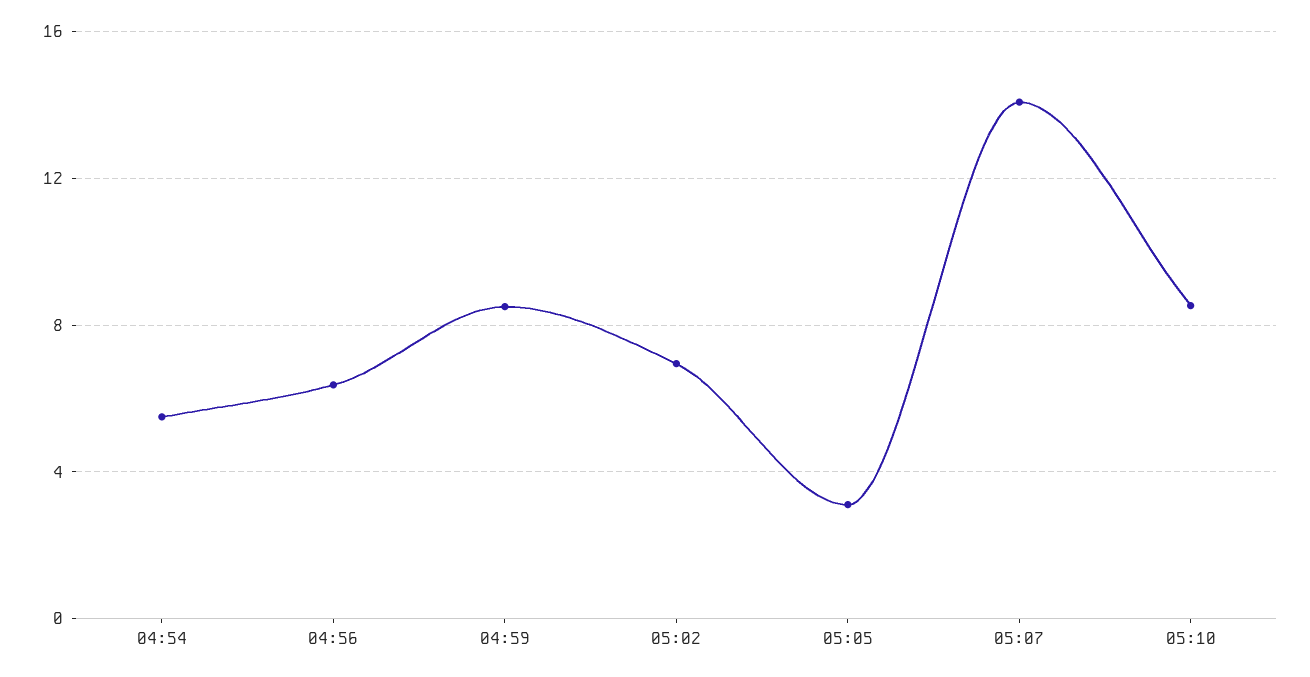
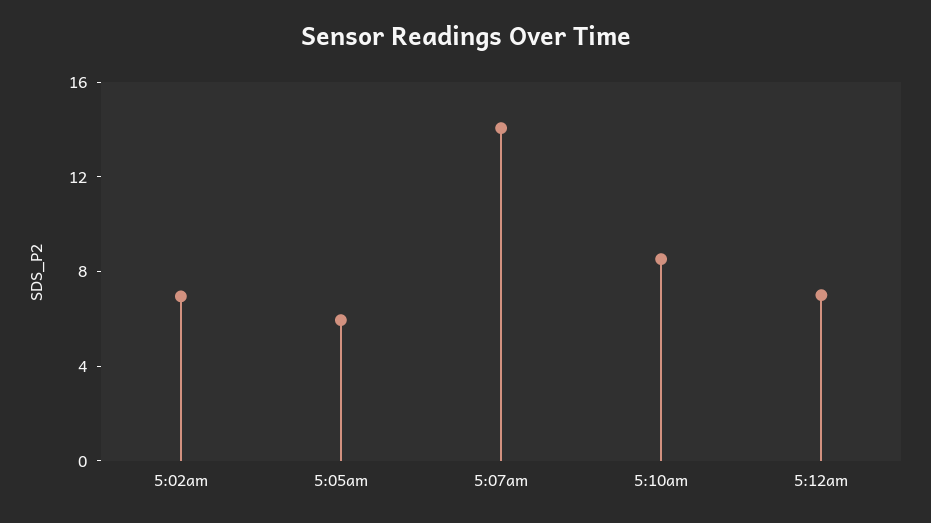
04:54: 5.5 -> none
04:56: 6.5 -> none
04:59: 8.5 -> none
05:05: 3 -> 6
5:12am: none -> 7

